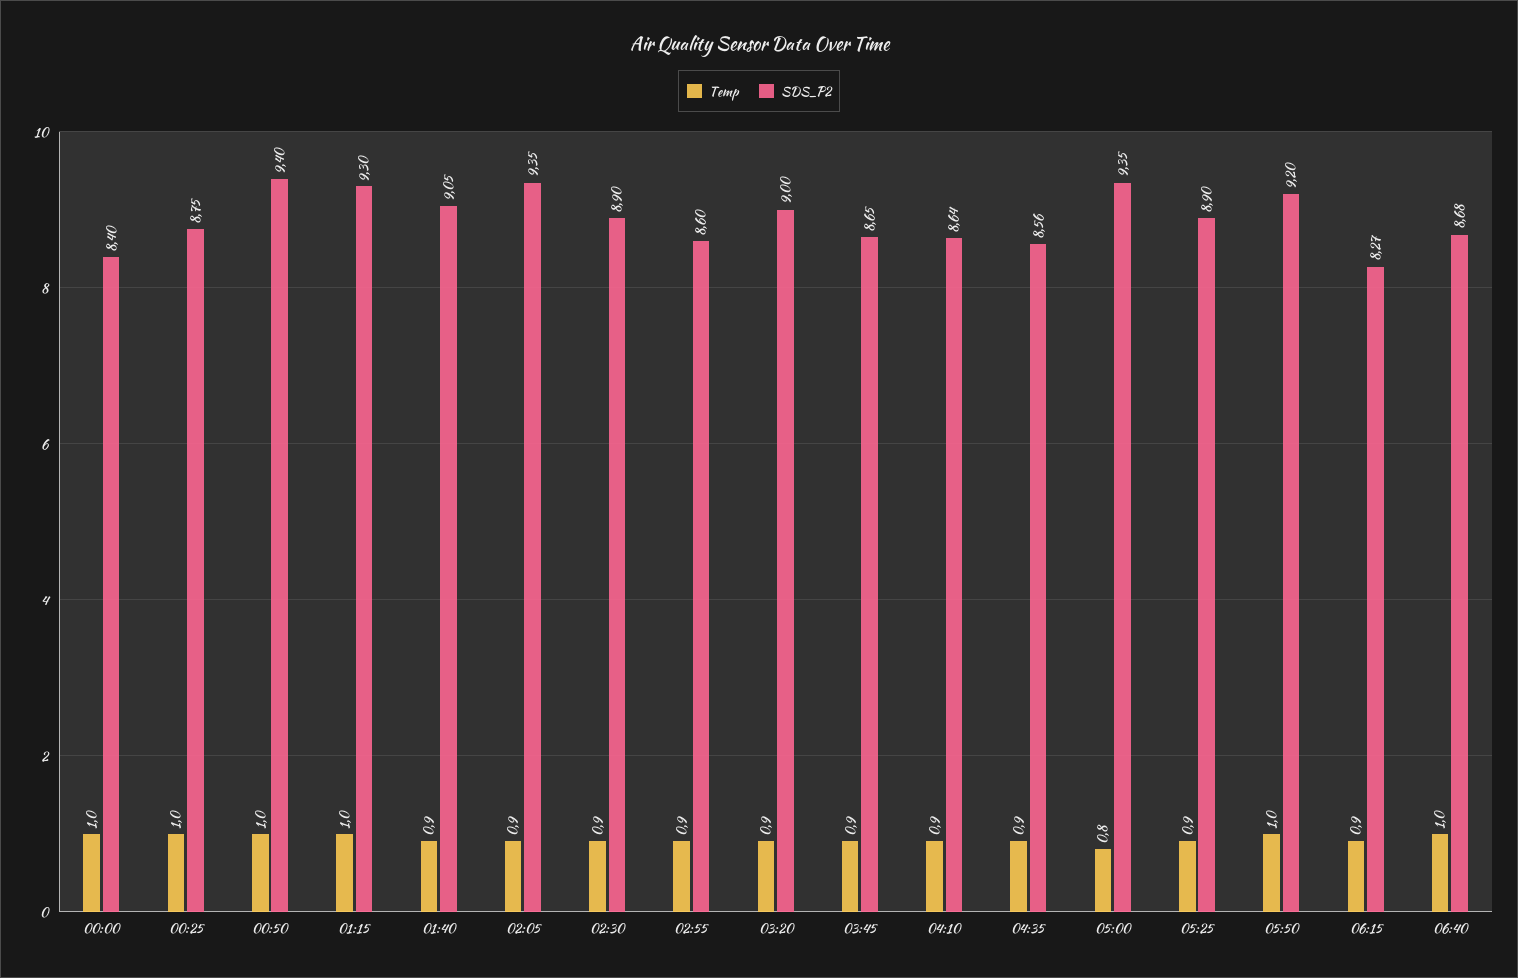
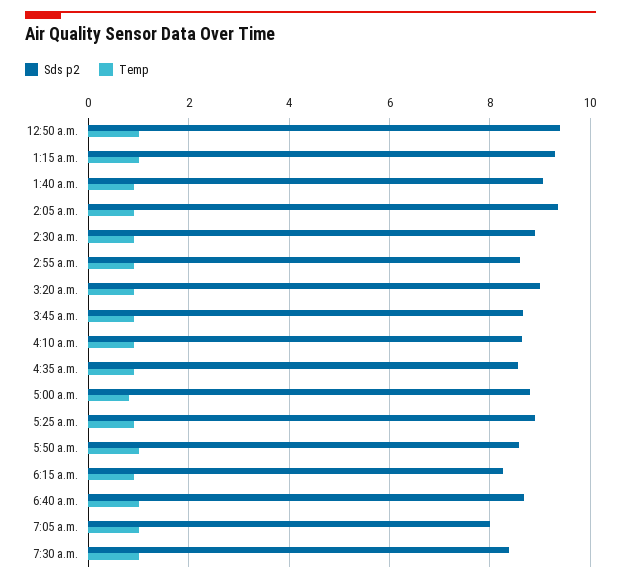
Temp, 00:00: 1 -> none
SDS_P2, 00:00: 8.4 -> none
Temp, 00:25: 1 -> none
SDS_P2, 00:25: 8.75 -> none
SDS_P2, 05:00: 9.35 -> 8.8
SDS_P2, 05:50: 9.2 -> 8.6
SDS_P2, 7:05 a.m.: none -> 8
Temp, 7:05 a.m.: none -> 1
SDS_P2, 7:30 a.m.: none -> 8.4
Temp, 7:30 a.m.: none -> 1

